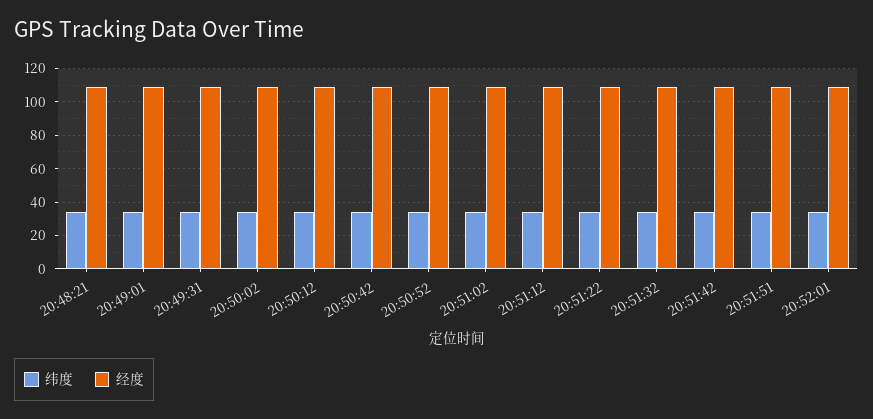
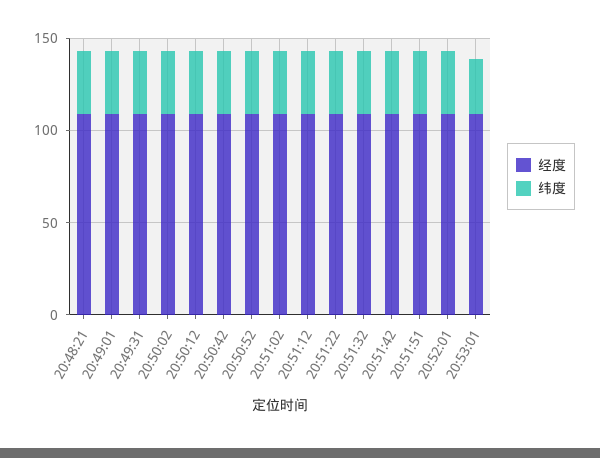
经度, 20:53:01: none -> 110
纬度, 20:53:01: none -> 30

